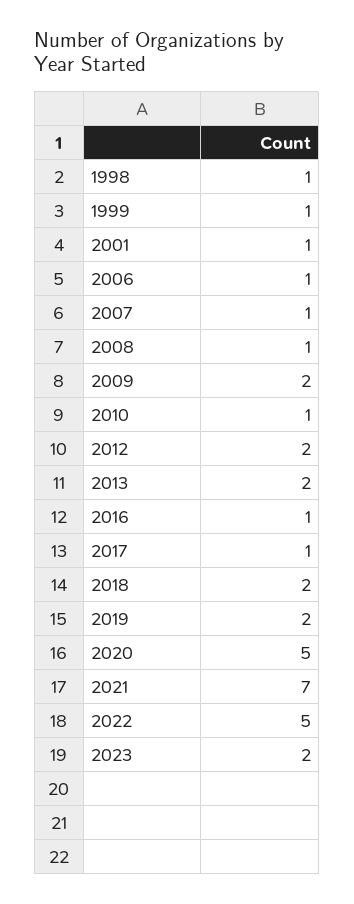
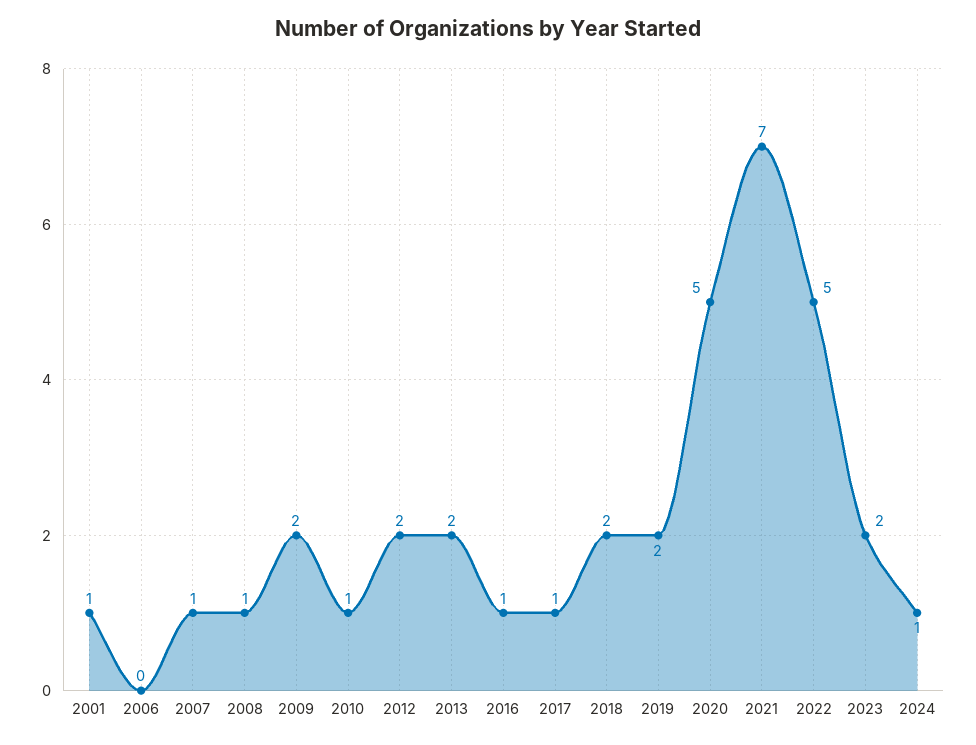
1998: 1 -> none
1999: 1 -> none
2006: 1 -> 0
2024: none -> 1

